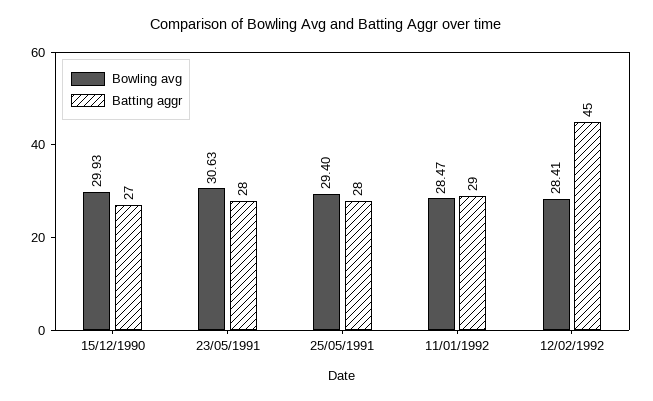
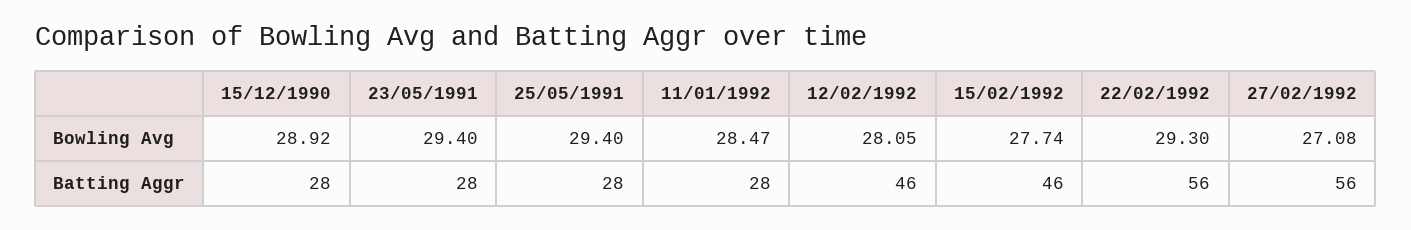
Bowling avg, 15/12/1990: 29.93 -> 28.92
Batting aggr, 15/12/1990: 27 -> 28
Bowling avg, 23/05/1991: 30.63 -> 29.4
Batting aggr, 11/01/1992: 29 -> 28
Bowling avg, 12/02/1992: 28.41 -> 28.05
Batting aggr, 12/02/1992: 45 -> 46
Bowling avg, 15/02/1992: none -> 27.74
Bowling avg, 22/02/1992: none -> 29.3
Bowling avg, 27/02/1992: none -> 27.08
Batting aggr, 15/02/1992: none -> 46
Batting aggr, 22/02/1992: none -> 56
Batting aggr, 27/02/1992: none -> 56

